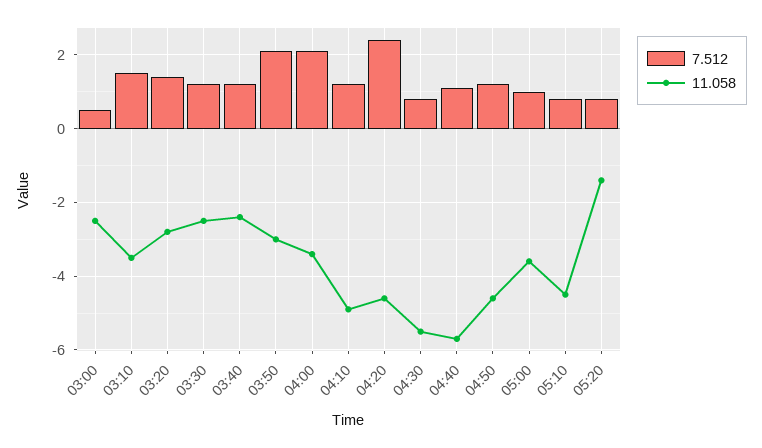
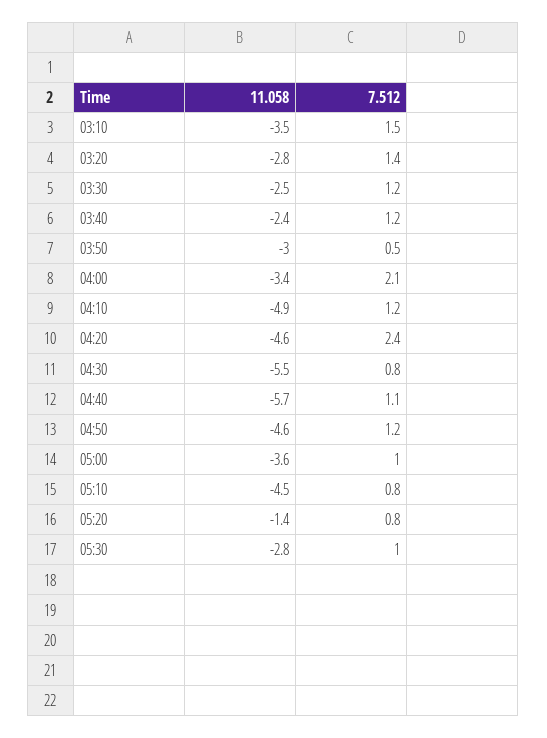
7.512, 03:00: 0.5 -> none
11.058, 03:00: -2.5 -> none
7.512, 03:50: 2 -> 0.5
11.058, 05:30: none -> -2.8
7.512, 05:30: none -> 1

